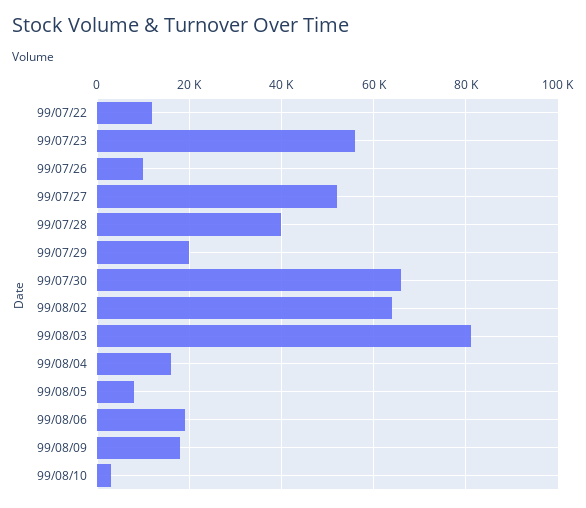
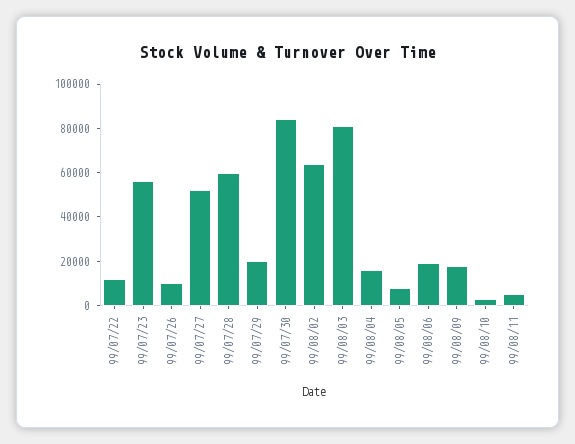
99/07/28: 40000 -> 60000
99/07/30: 66000 -> 85000
99/08/11: none -> 5000

